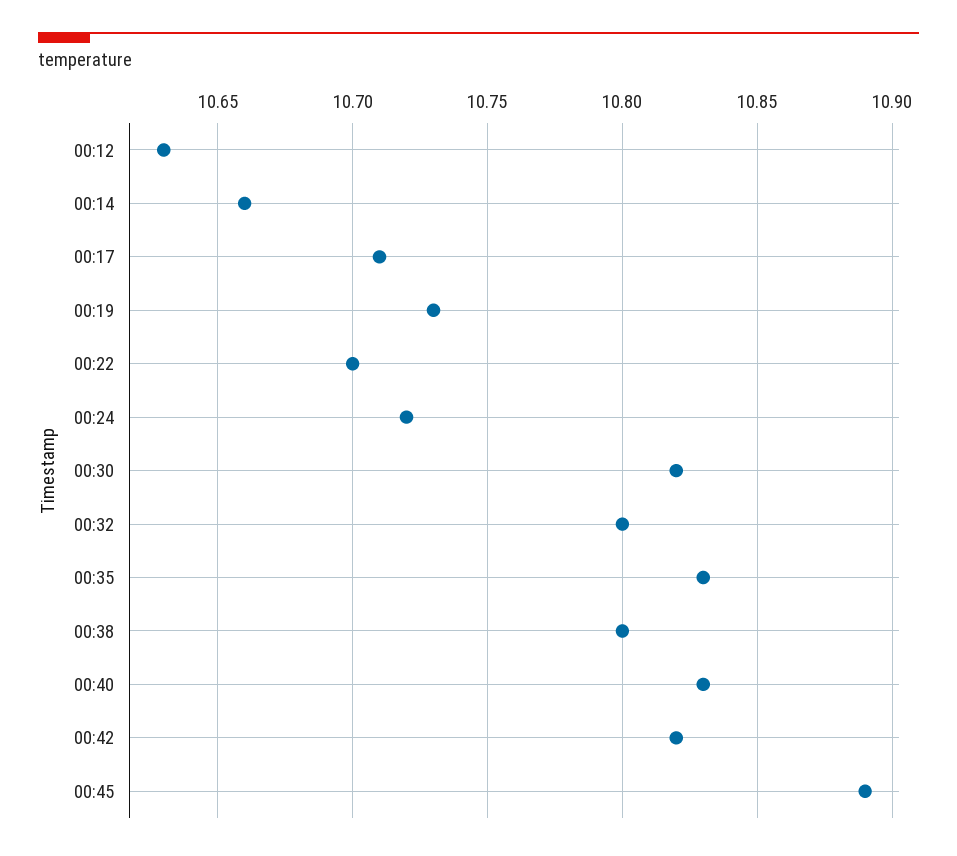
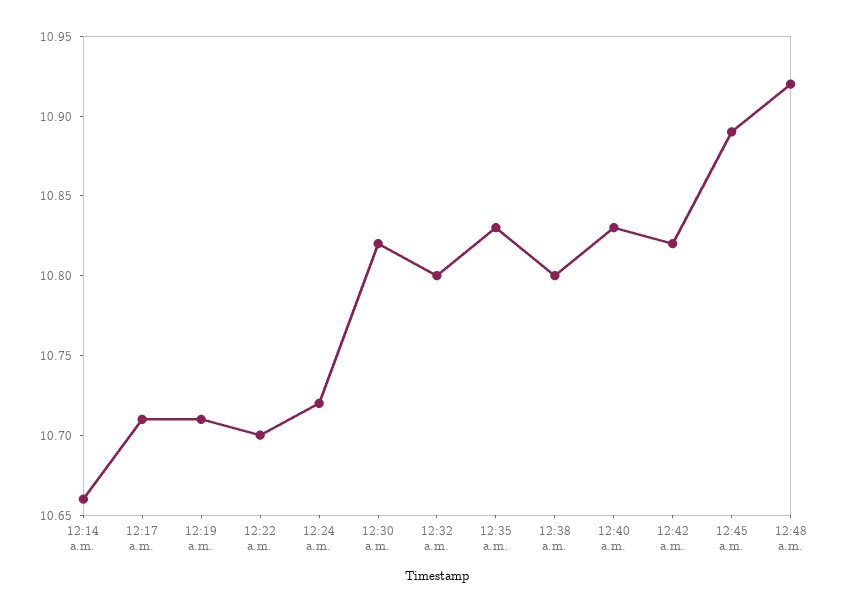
00:12: 10.63 -> none
00:19: 10.73 -> 10.71
12:48 a.m.: none -> 10.92

